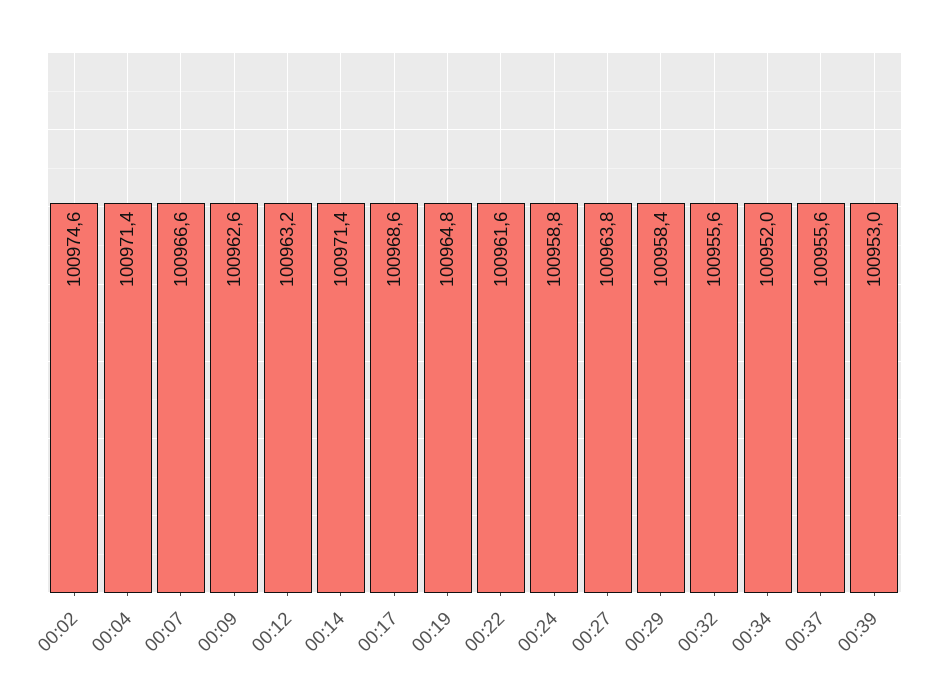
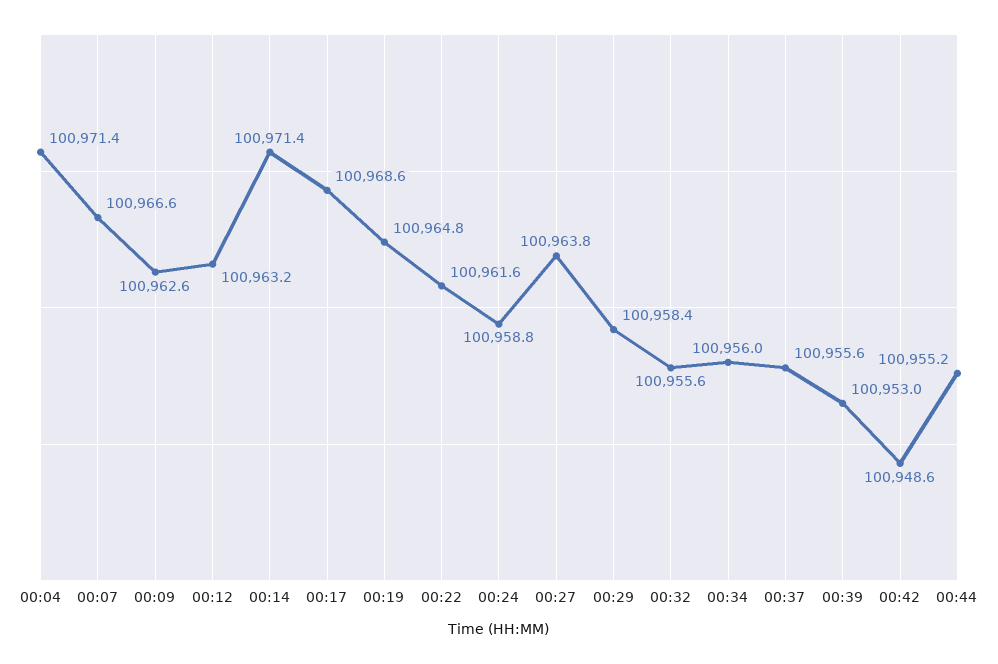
00:02: 100974.6 -> none
00:34: 100952 -> 100956
00:42: none -> 100948.6
00:44: none -> 100955.2

